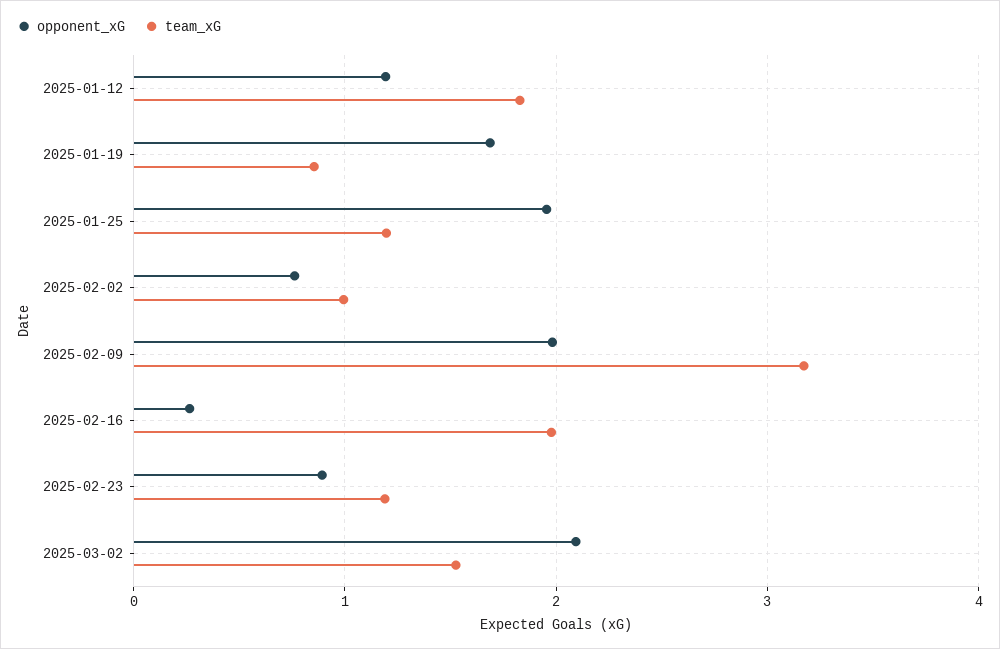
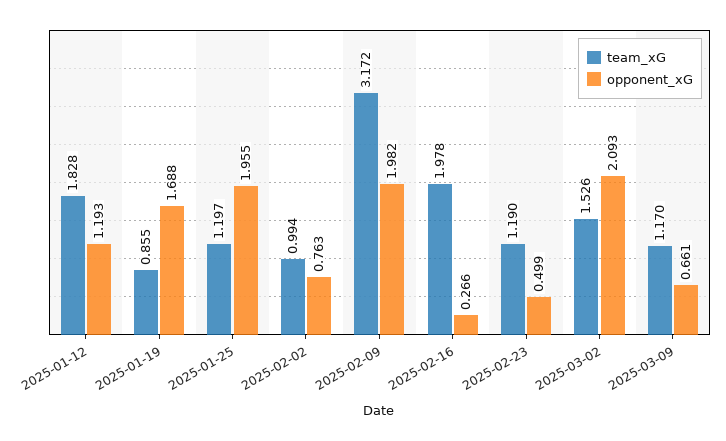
opponent_xG, 2025-02-23: 0.9 -> 0.499
team_xG, 2025-03-09: none -> 1.17
opponent_xG, 2025-03-09: none -> 0.661

